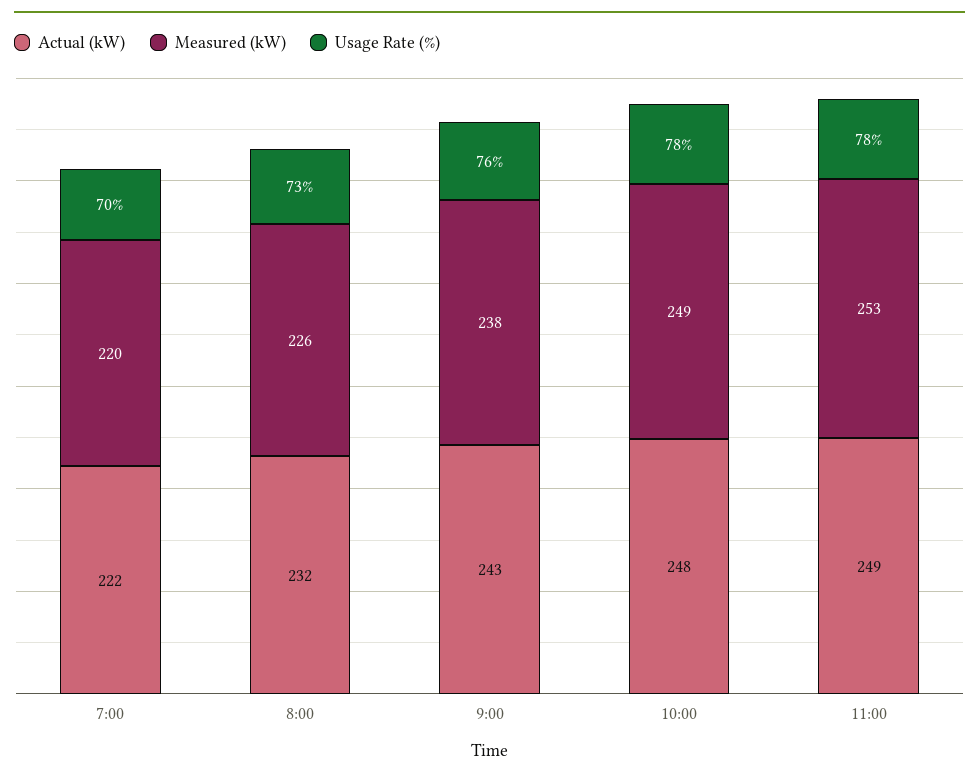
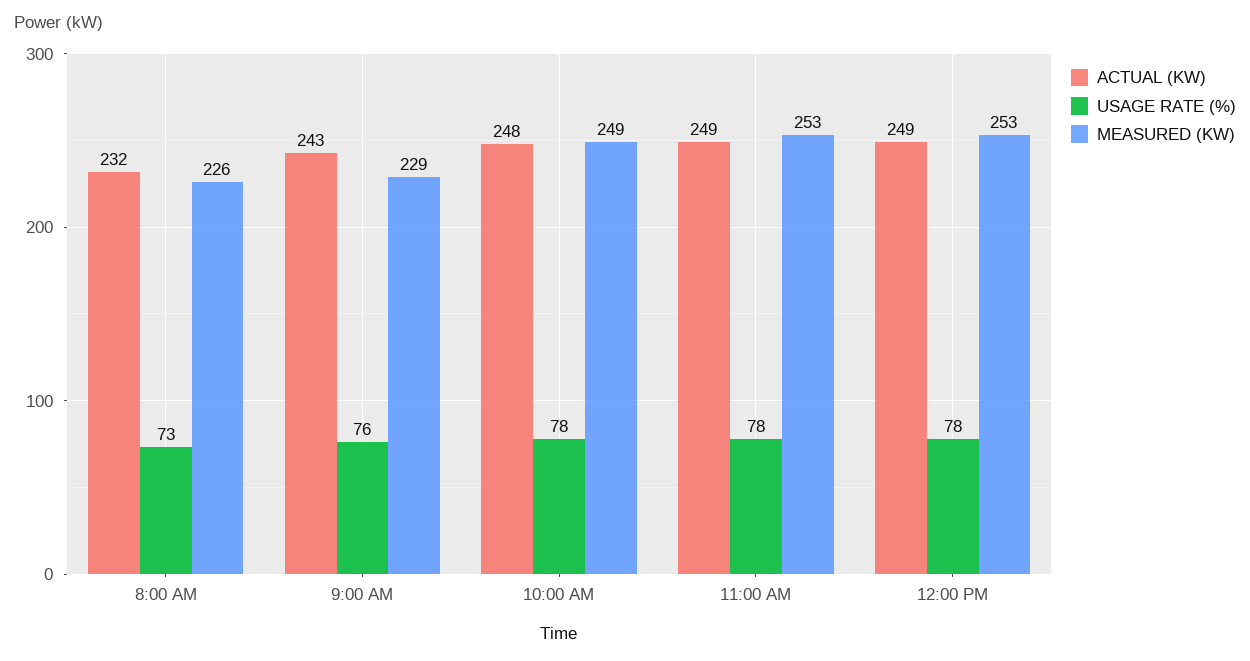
Actual (kW), 7:00: 222 -> none
Measured (kW), 7:00: 220 -> none
Usage Rate (%), 7:00: 70 -> none
Measured (kW), 9:00: 238 -> 229
Actual (kW), 12:00 PM: none -> 249
Usage Rate (%), 12:00 PM: none -> 78
Measured (kW), 12:00 PM: none -> 253

